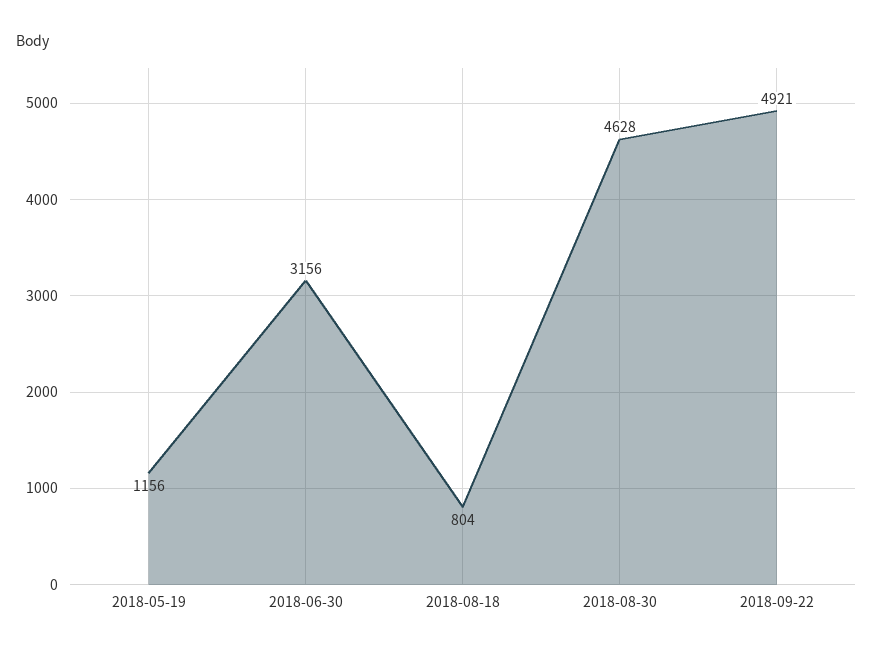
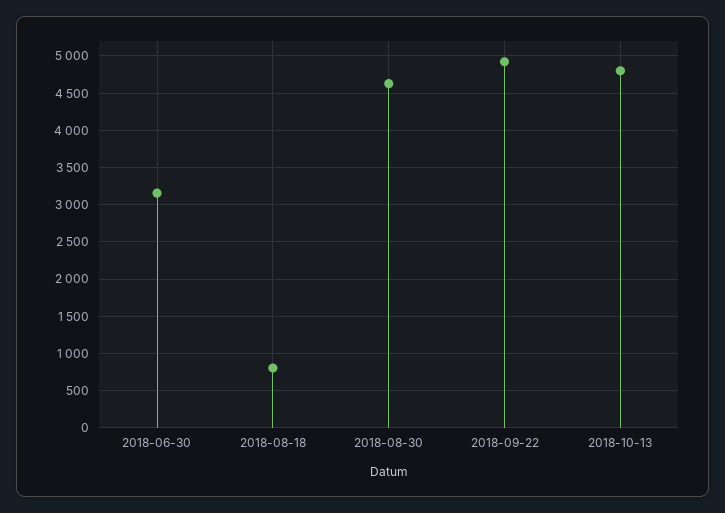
2018-05-19: 1156 -> none
2018-10-13: none -> 4800

